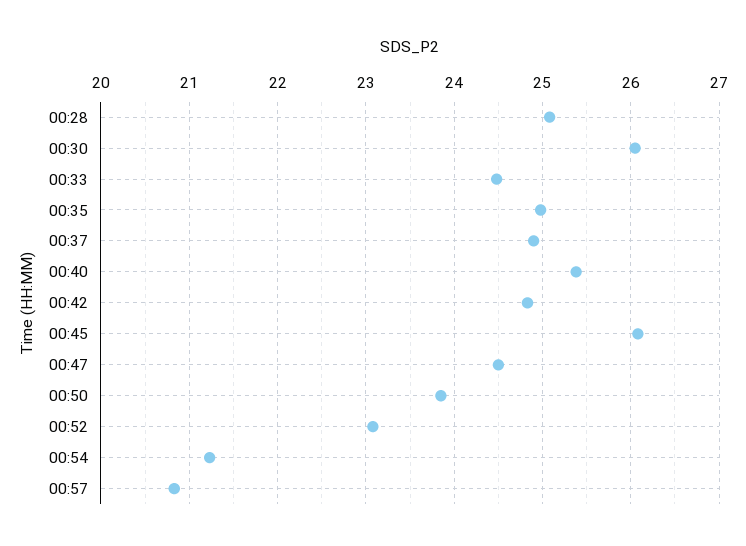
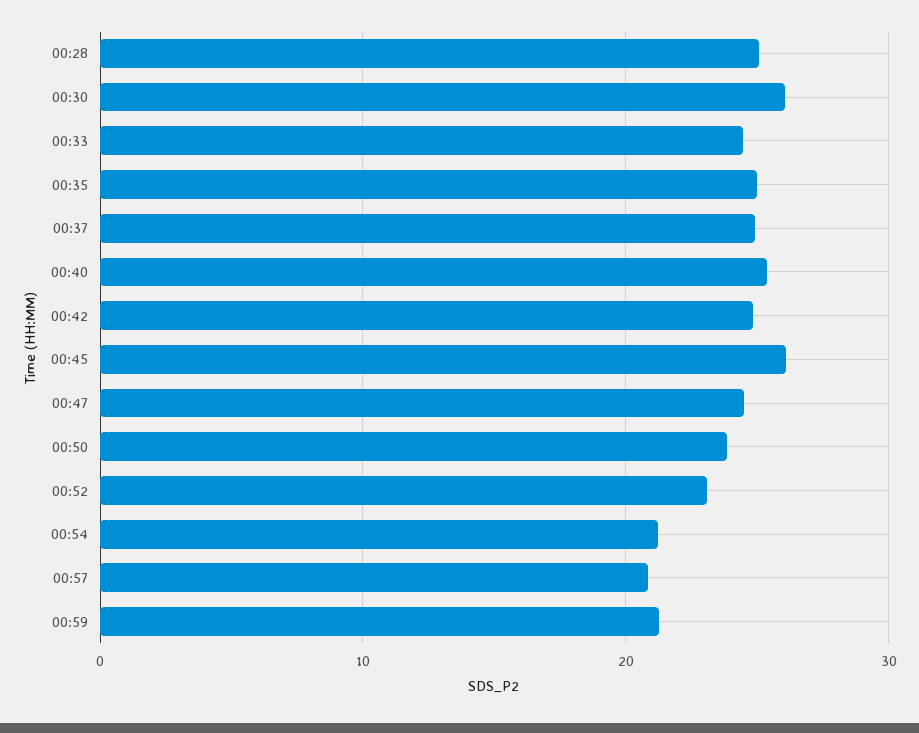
00:59: none -> 21

